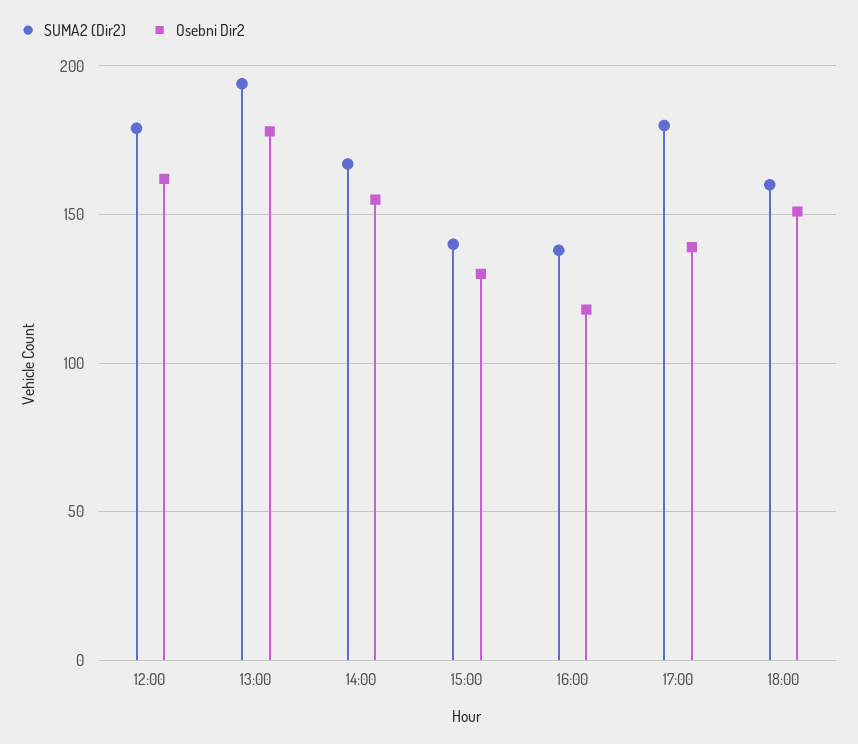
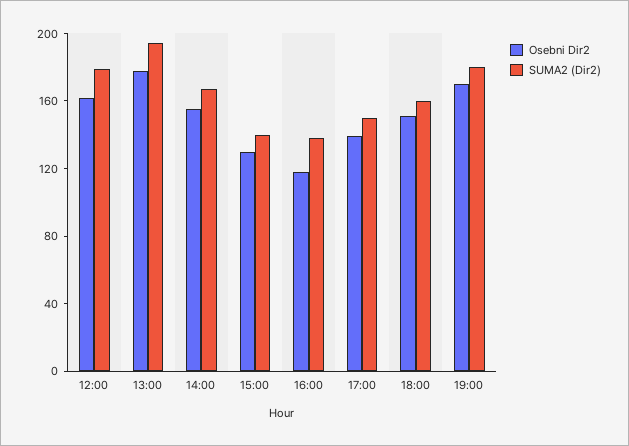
SUMA2 (Dir2), 17:00: 180 -> 150
Osebni Dir2, 19:00: none -> 170
SUMA2 (Dir2), 19:00: none -> 180

